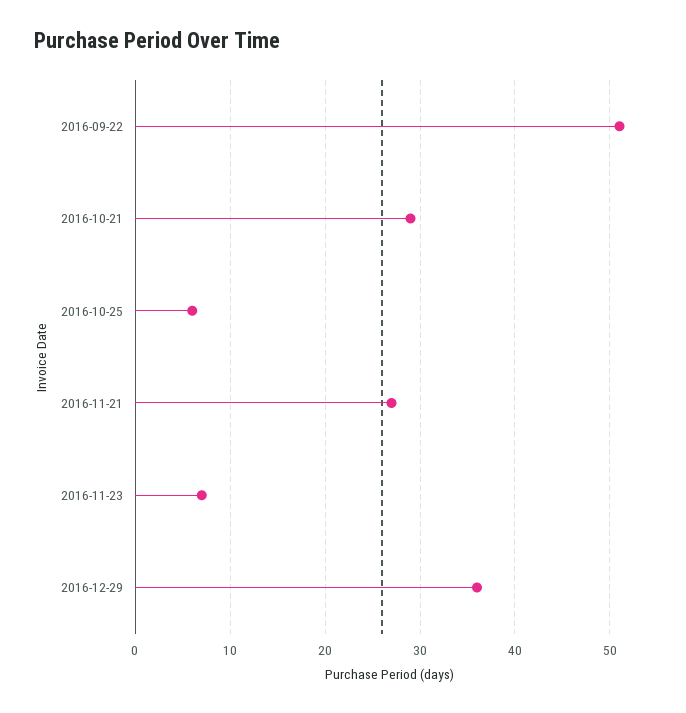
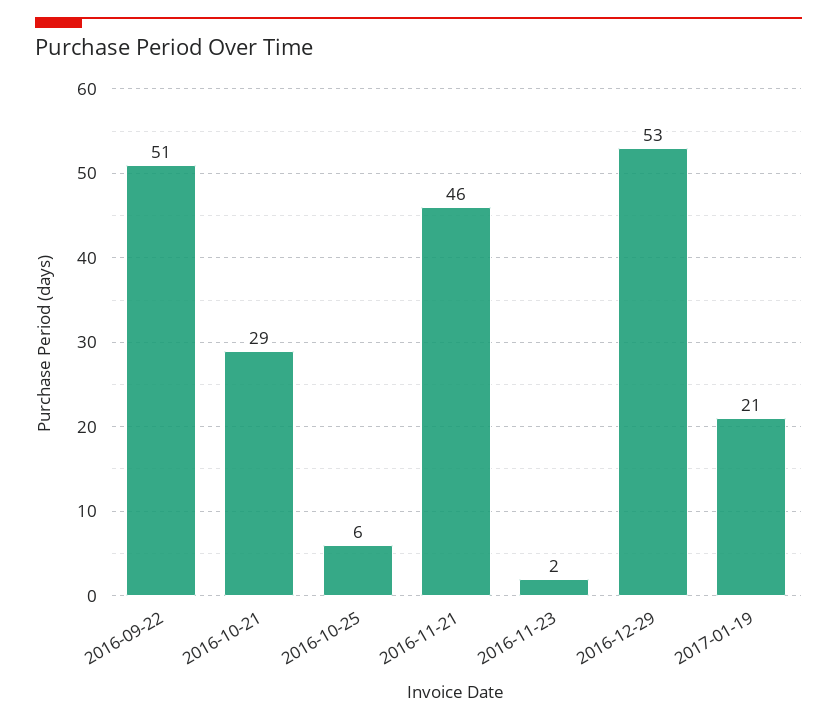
2016-11-21: 27 -> 46
2016-11-23: 7 -> 2
2016-12-29: 36 -> 53
2017-01-19: none -> 21

